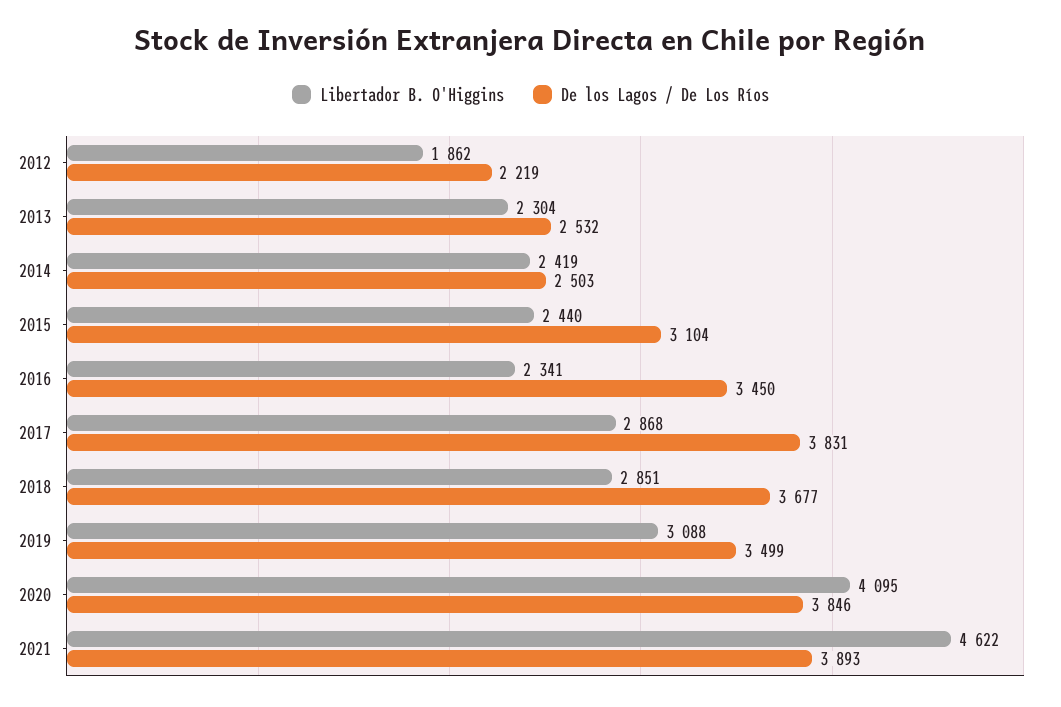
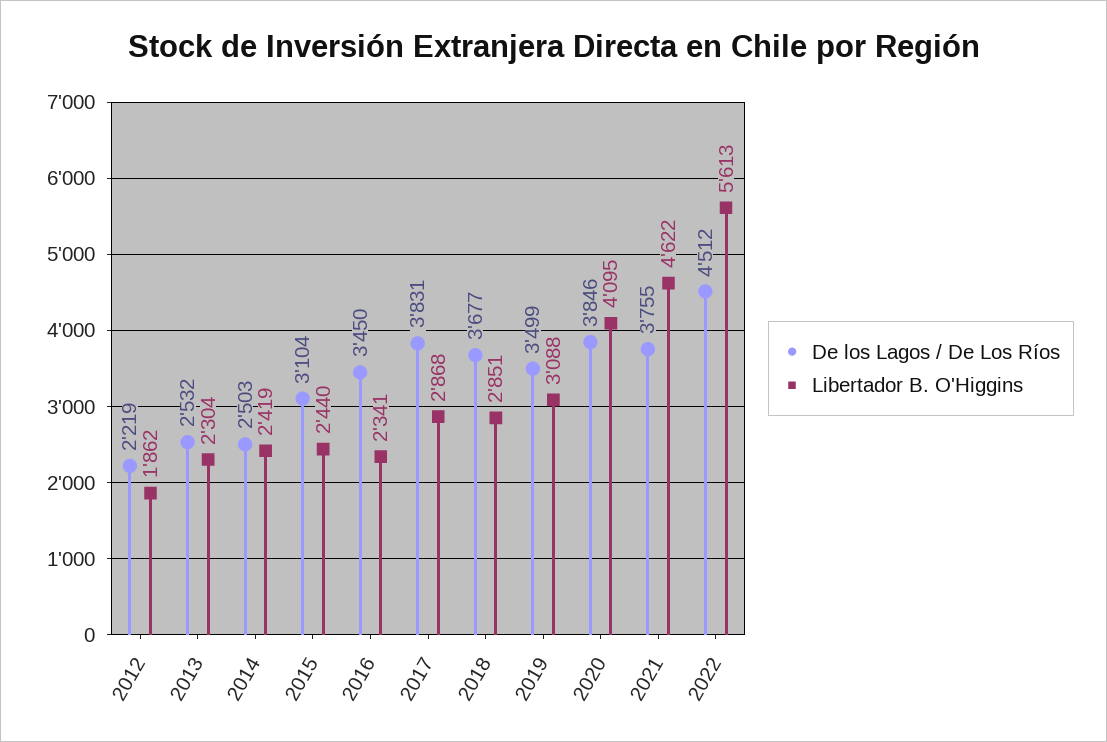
De los Lagos / De Los Ríos, 2021: 3893 -> 3755
De los Lagos / De Los Ríos, 2022: none -> 4512
Libertador B. O'Higgins, 2022: none -> 5613

